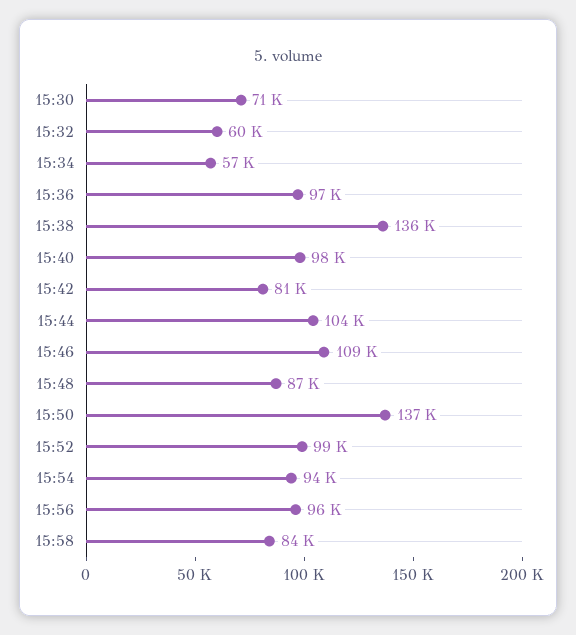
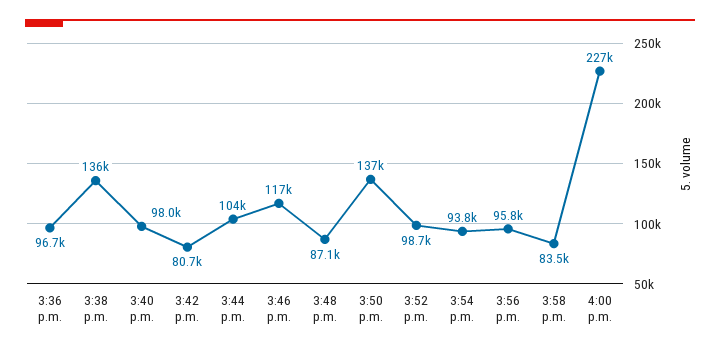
15:30: 71000 -> none
15:32: 60000 -> none
15:34: 57000 -> none
15:46: 109000 -> 117000
4:00 p.m.: none -> 227000

